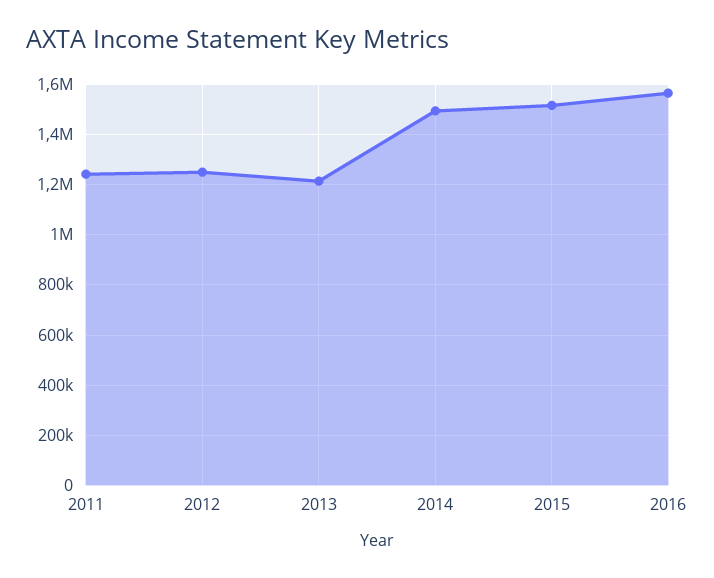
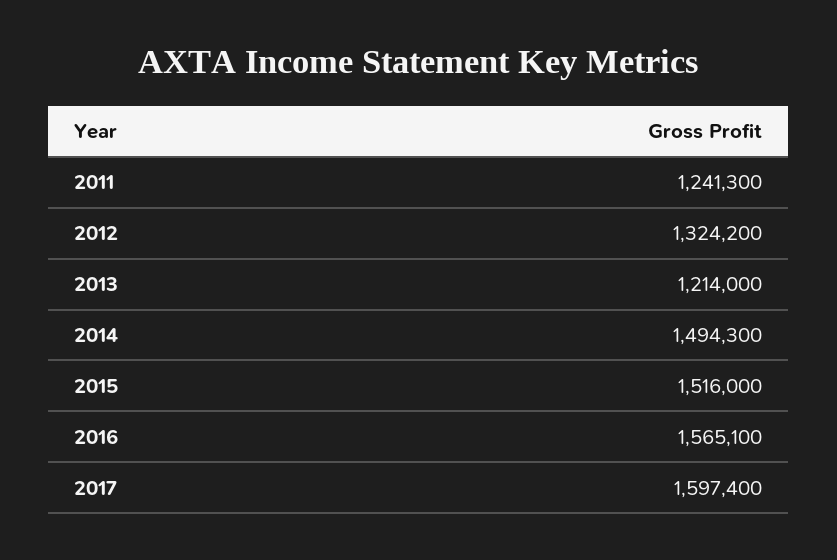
2012: 1250000 -> 1324200
2017: none -> 1597400

